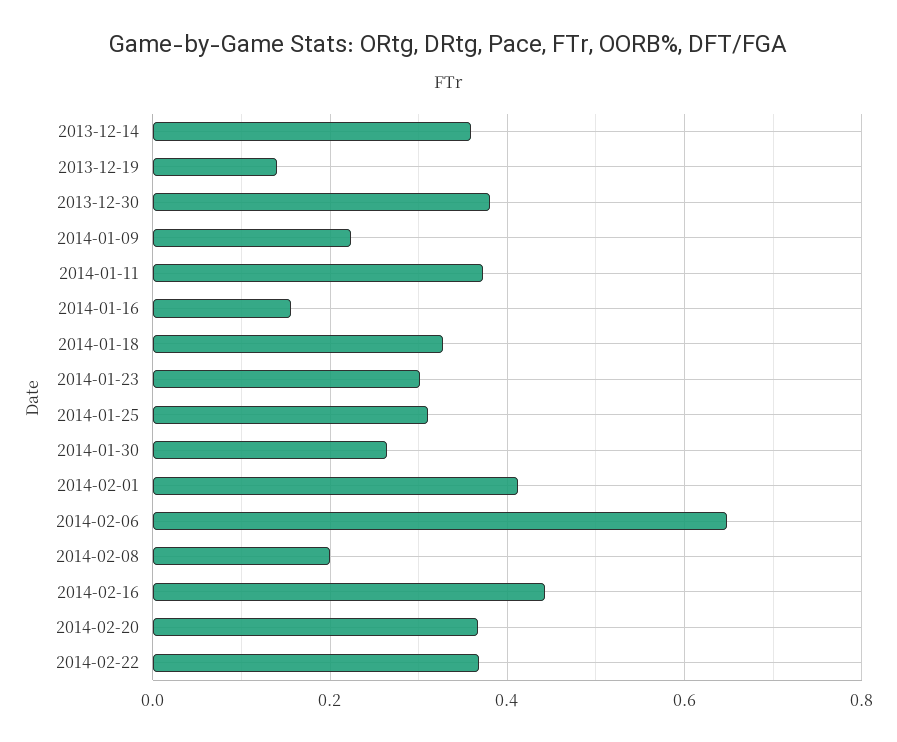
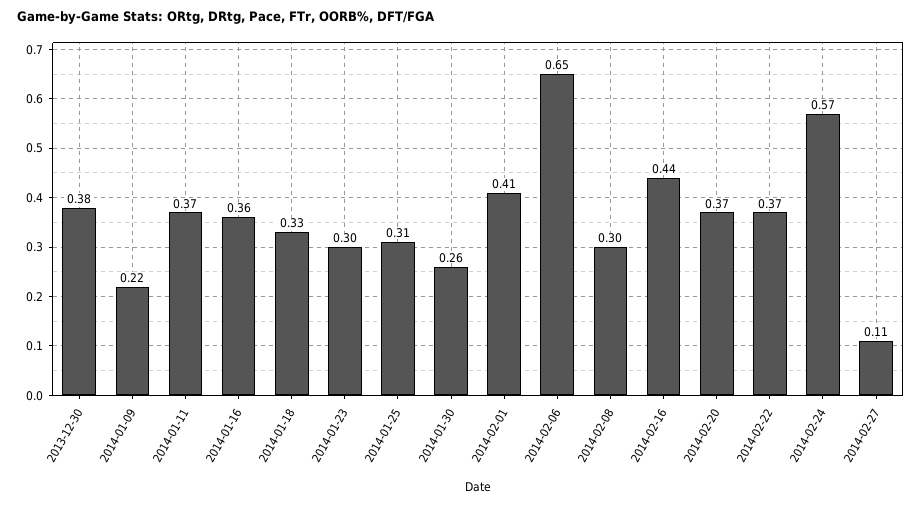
2013-12-14: 0.36 -> none
2013-12-19: 0.14 -> none
2014-01-16: 0.16 -> 0.36
2014-02-08: 0.2 -> 0.3
2014-02-24: none -> 0.57
2014-02-27: none -> 0.11

